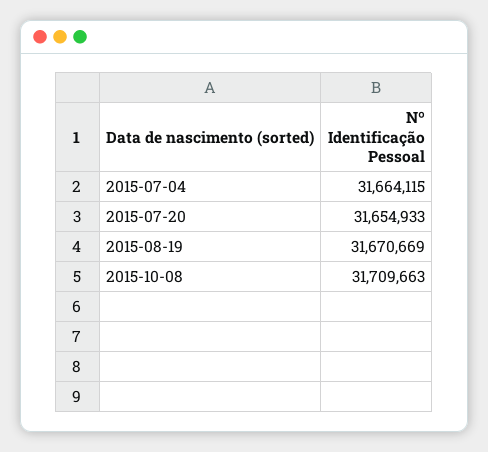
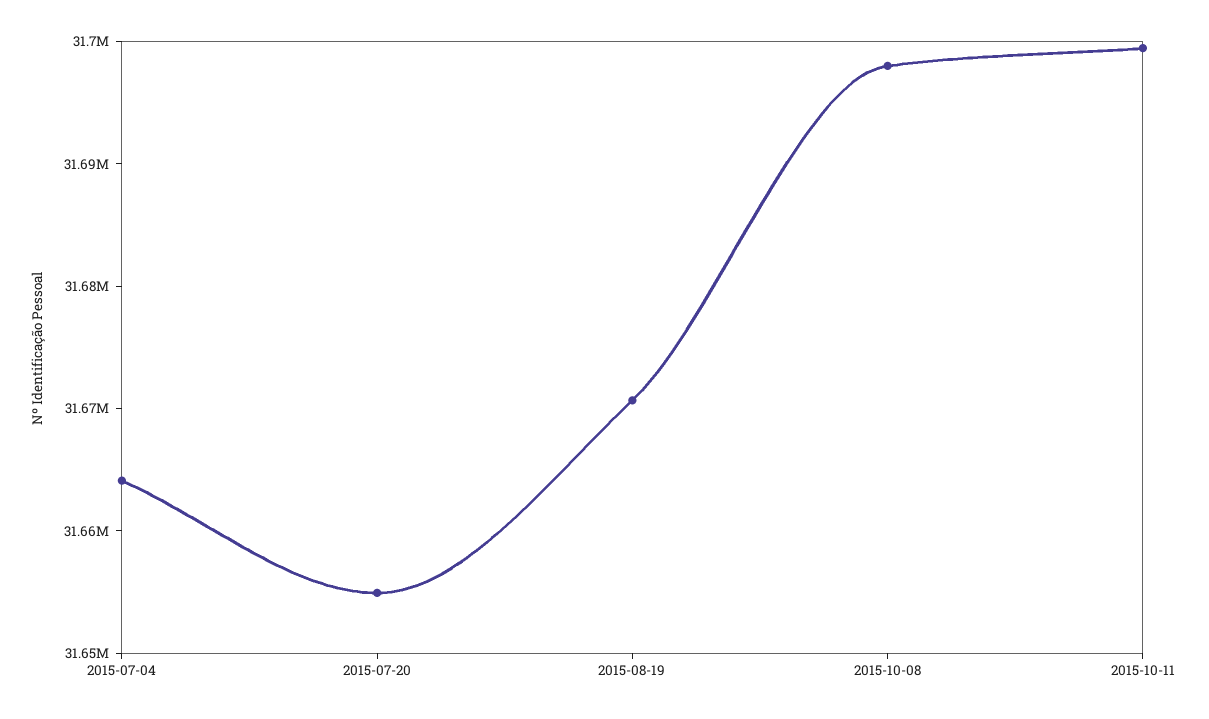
2015-10-08: 31709663 -> 31698000
2015-10-11: none -> 31700000

